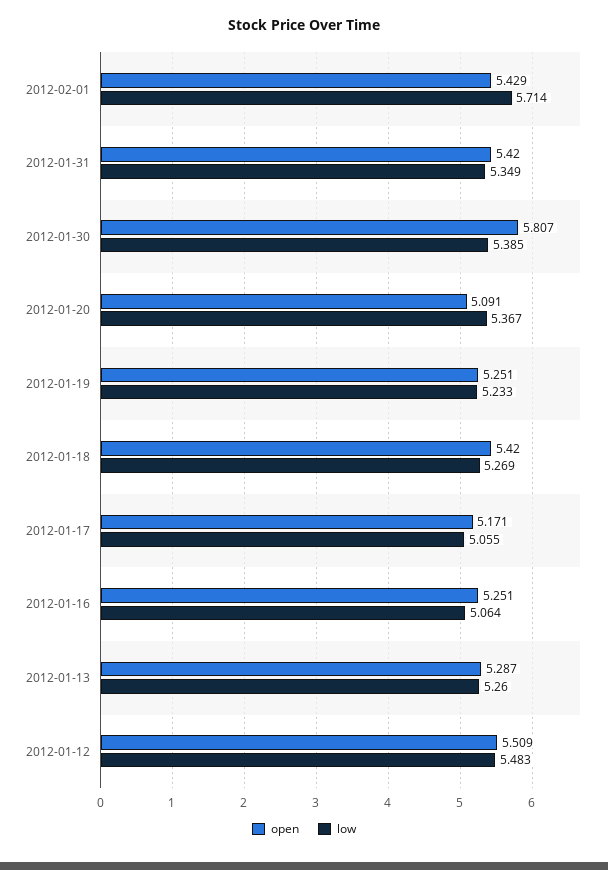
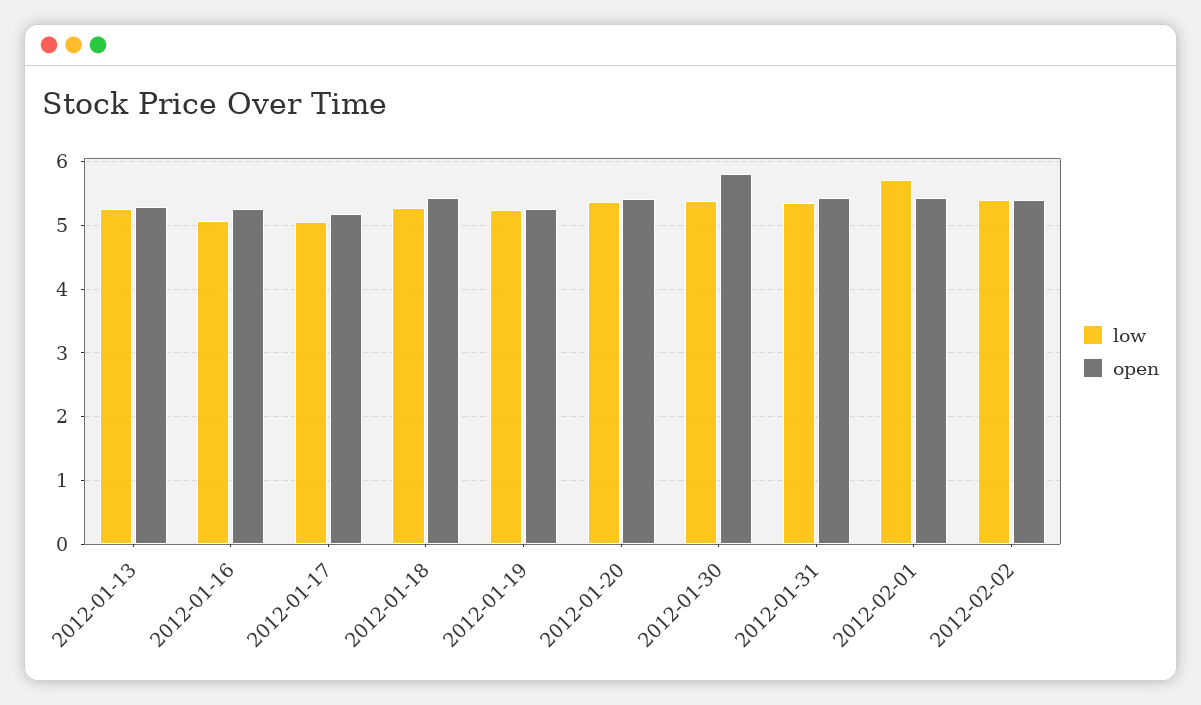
open, 2012-01-20: 5.091 -> 5.4
open, 2012-01-12: 5.509 -> none
low, 2012-01-12: 5.483 -> none
low, 2012-02-02: none -> 5.4
open, 2012-02-02: none -> 5.4

